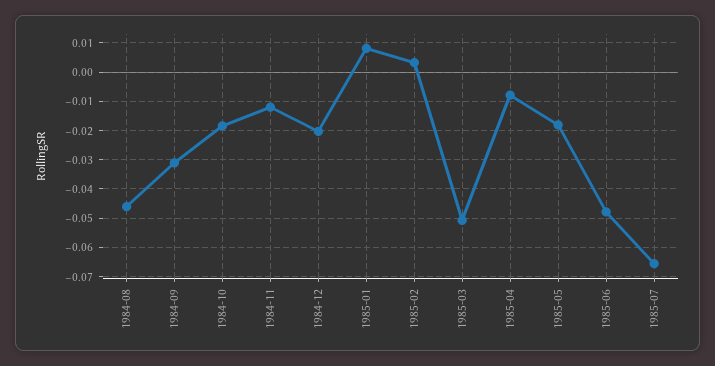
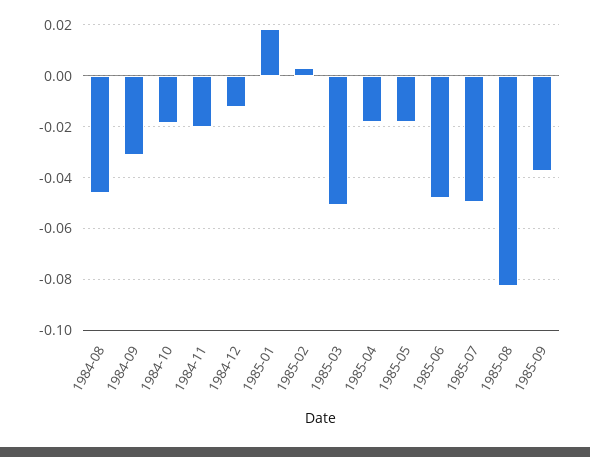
1984-11: -0.0125 -> -0.02
1984-12: -0.02 -> -0.0125
1985-01: 0.0075 -> 0.0175
1985-04: -0.0075 -> -0.0175
1985-07: -0.065 -> -0.05
1985-08: none -> -0.0825
1985-09: none -> -0.0375

